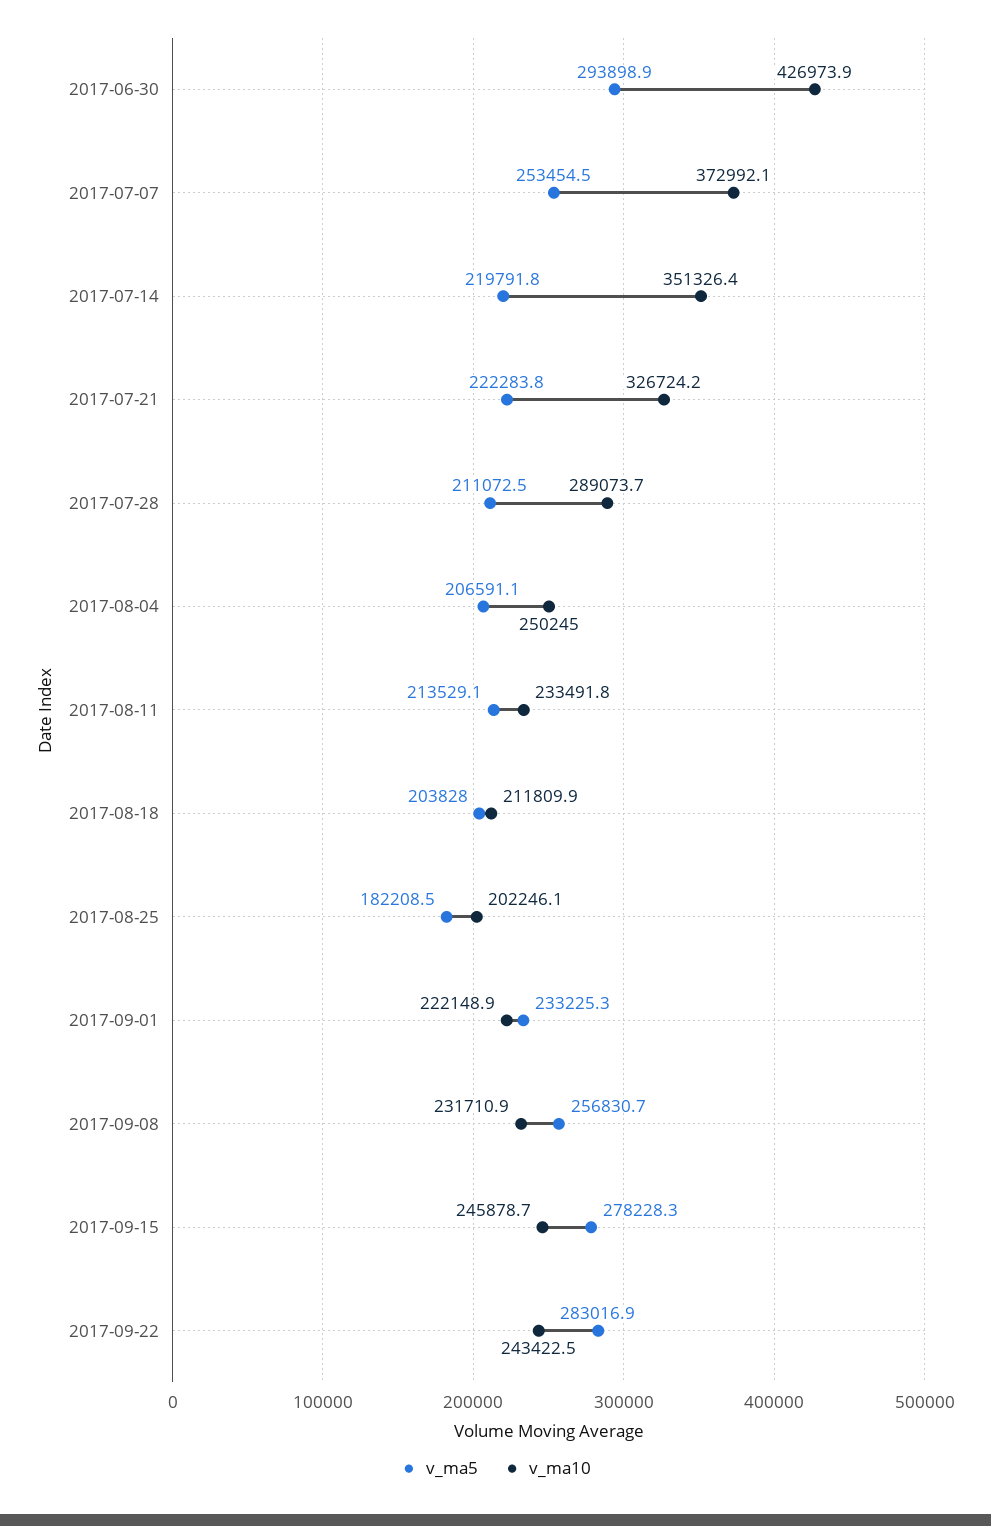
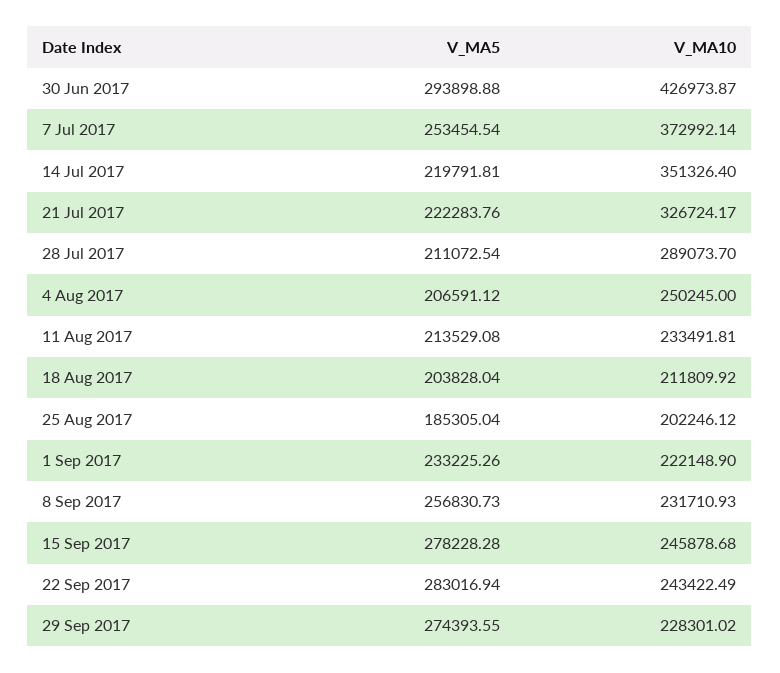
v_ma5, 2017-08-25: 182208.5 -> 185305.04
v_ma5, 29 Sep 2017: none -> 274393.55
v_ma10, 29 Sep 2017: none -> 228301.02

